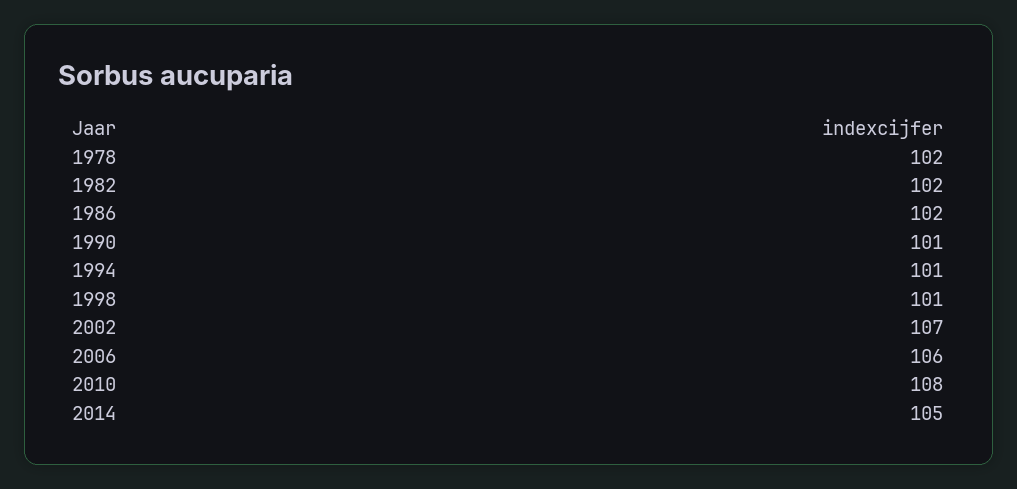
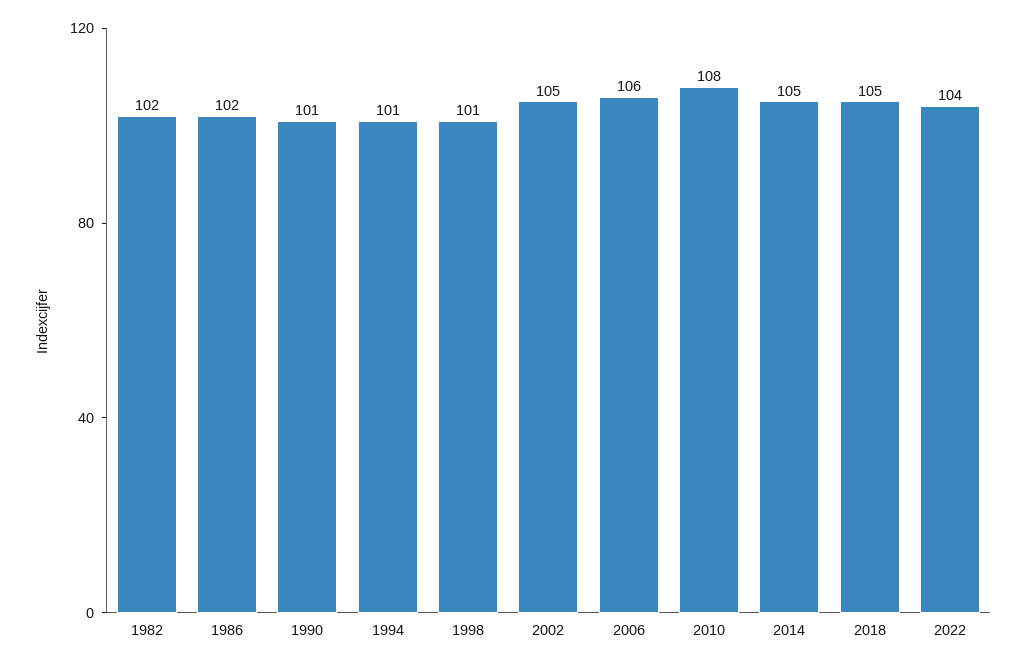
1978: 102 -> none
2002: 107 -> 105
2018: none -> 105
2022: none -> 104

